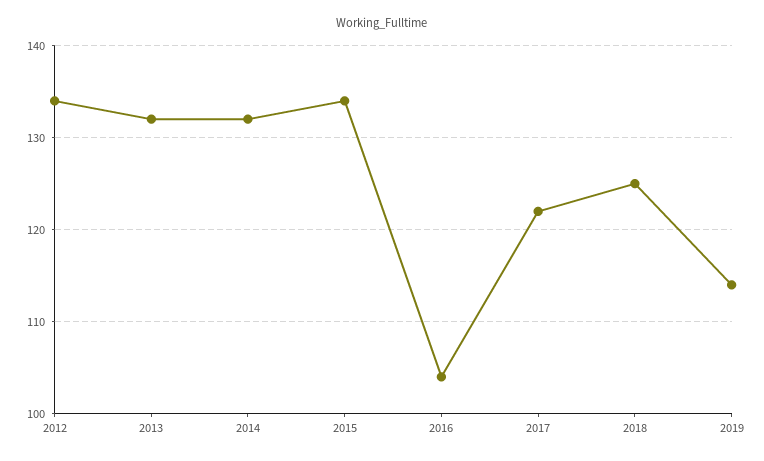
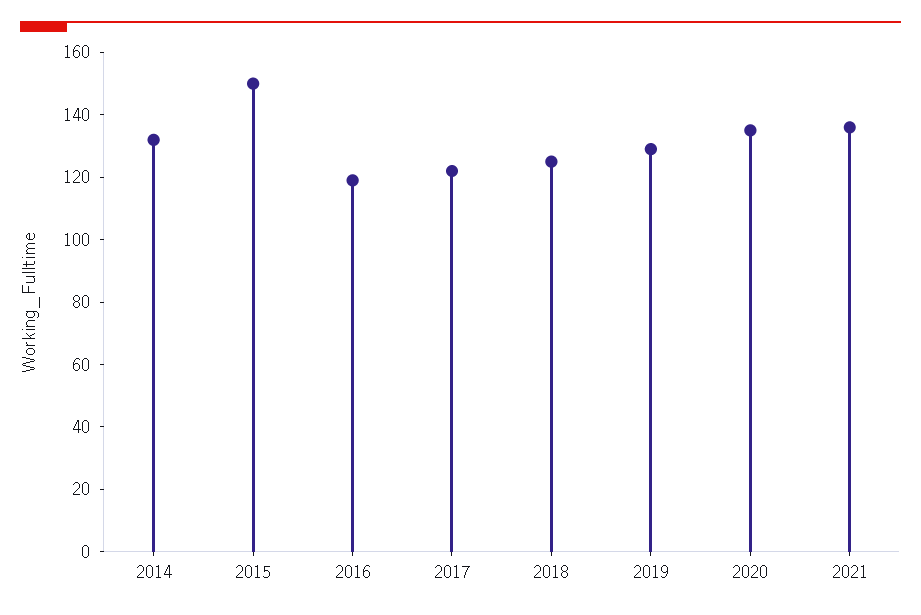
2012: 134 -> none
2013: 132 -> none
2015: 134 -> 150
2016: 104 -> 120
2019: 114 -> 130
2020: none -> 135
2021: none -> 135

